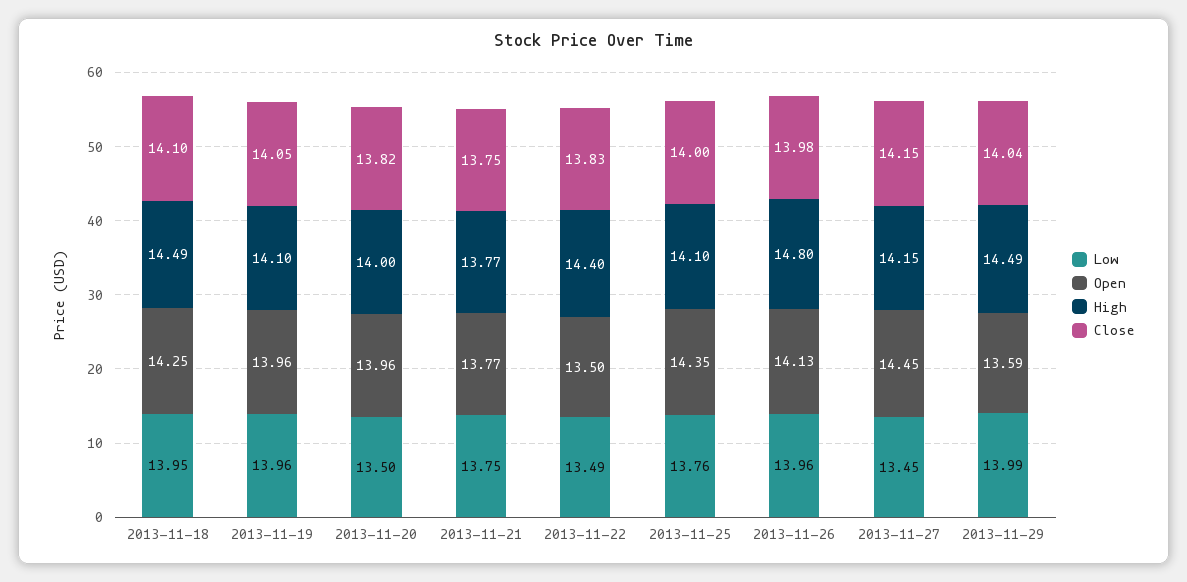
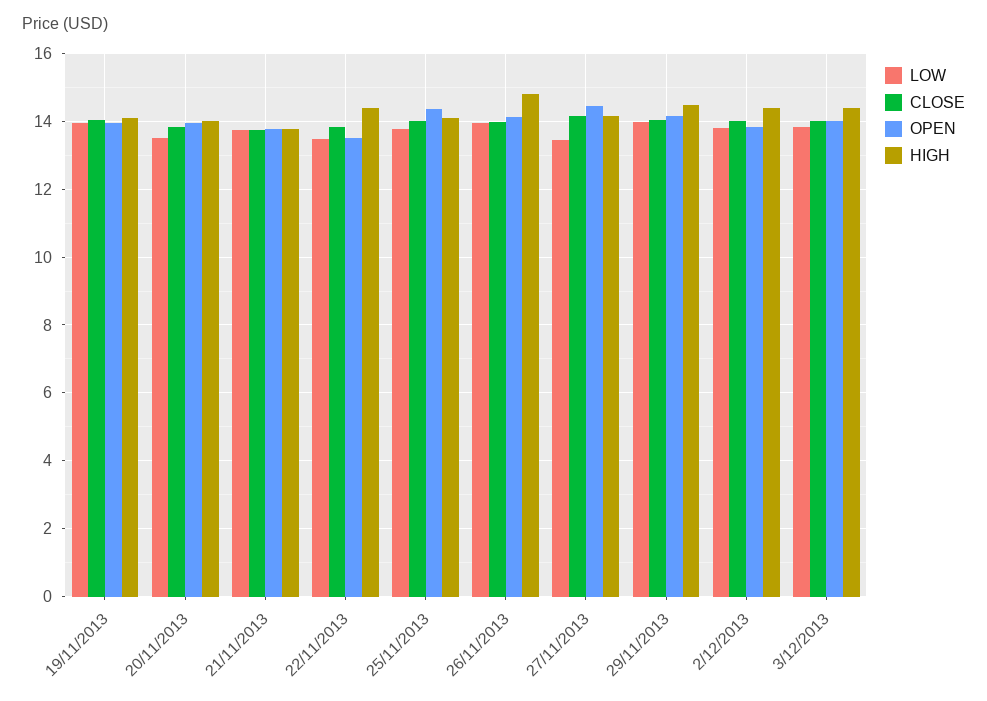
Low, 2013-11-18: 13.95 -> none
Open, 2013-11-18: 14.25 -> none
High, 2013-11-18: 14.49 -> none
Close, 2013-11-18: 14.1 -> none
Open, 2013-11-29: 13.59 -> 14.2
Low, 2/12/2013: none -> 13.8
Close, 2/12/2013: none -> 14
Open, 2/12/2013: none -> 13.8
High, 2/12/2013: none -> 14.4
Low, 3/12/2013: none -> 13.8
Close, 3/12/2013: none -> 14
Open, 3/12/2013: none -> 14
High, 3/12/2013: none -> 14.4

